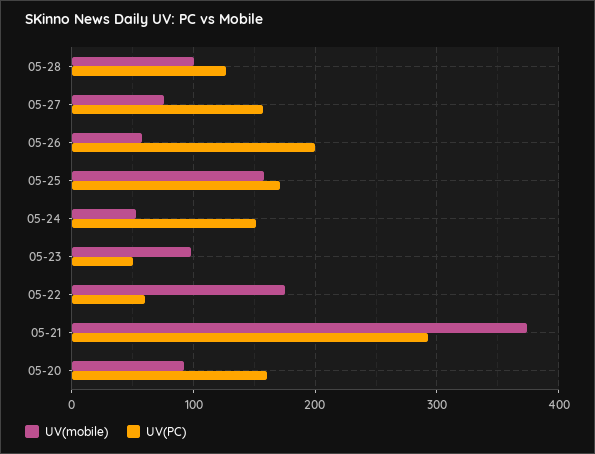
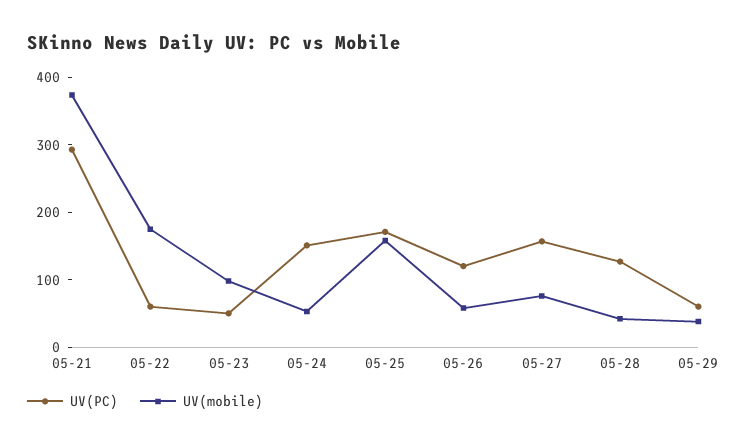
UV(mobile), 05-28: 100 -> 40
UV(PC), 05-26: 200 -> 120
UV(mobile), 05-20: 90 -> none
UV(PC), 05-20: 160 -> none
UV(PC), 05-29: none -> 60
UV(mobile), 05-29: none -> 40

